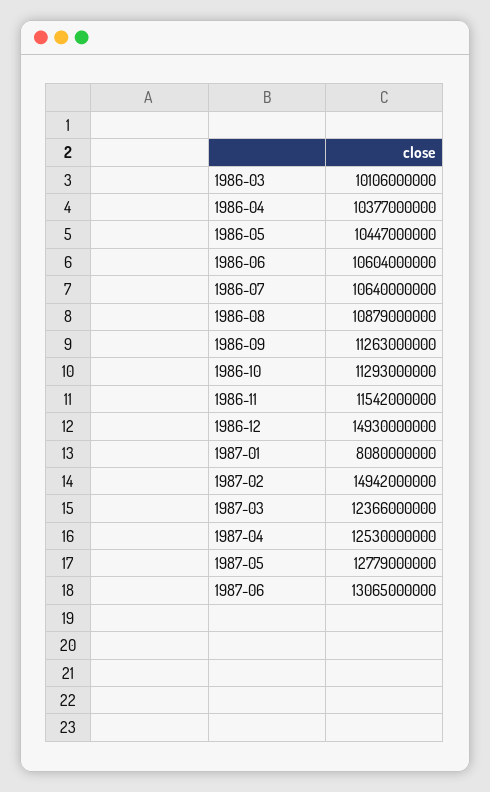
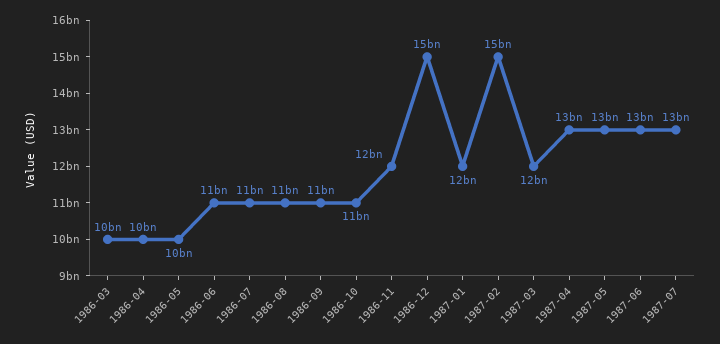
1987-01: 8080000000 -> 12000000000
1987-07: none -> 13000000000

